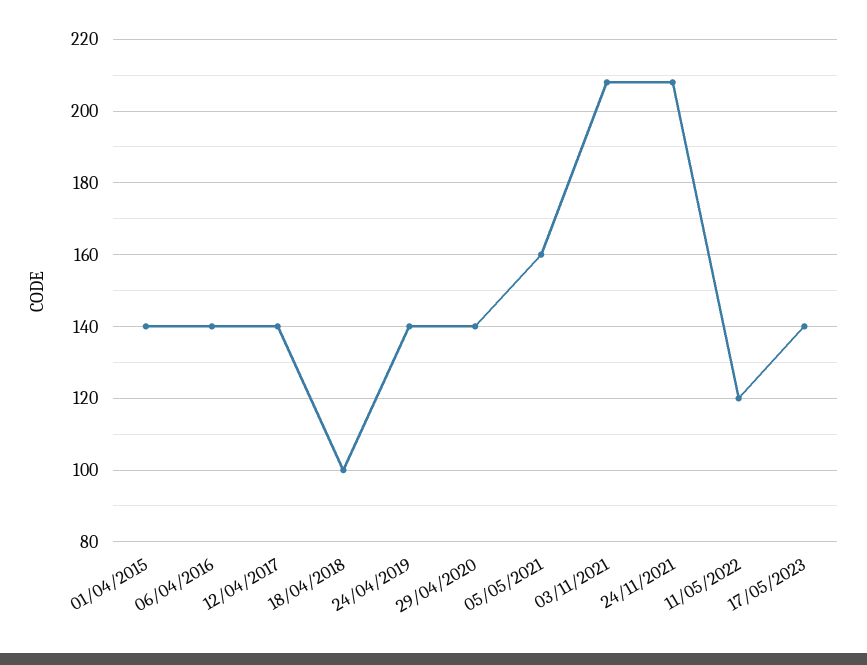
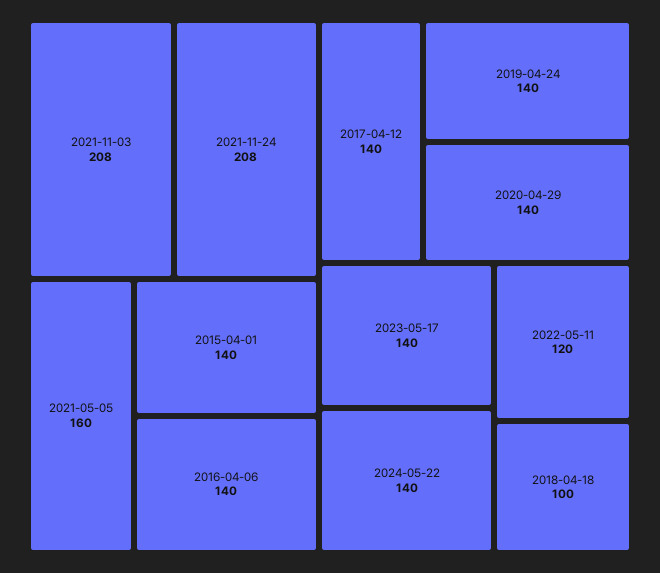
2024-05-22: none -> 140

